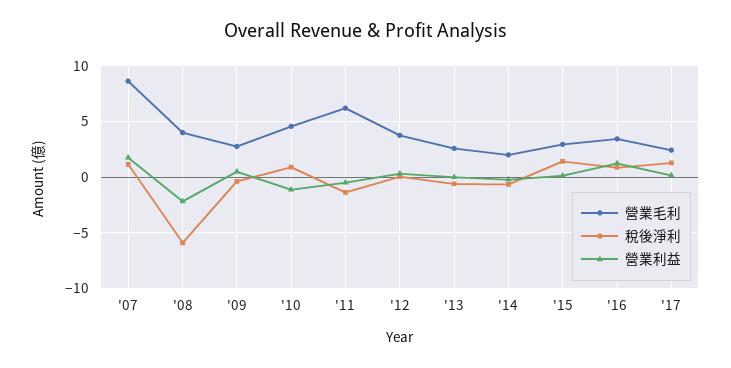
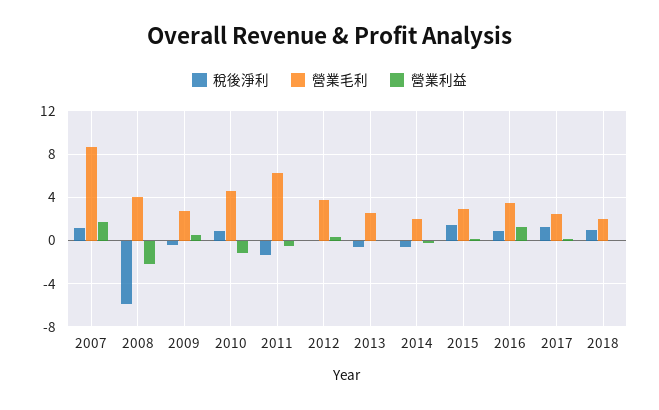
稅後淨利, 2018: none -> 1
營業毛利, 2018: none -> 2
營業利益, 2018: none -> 0

